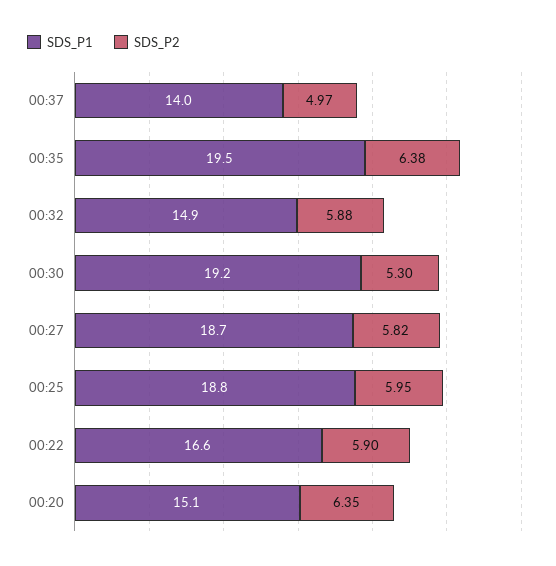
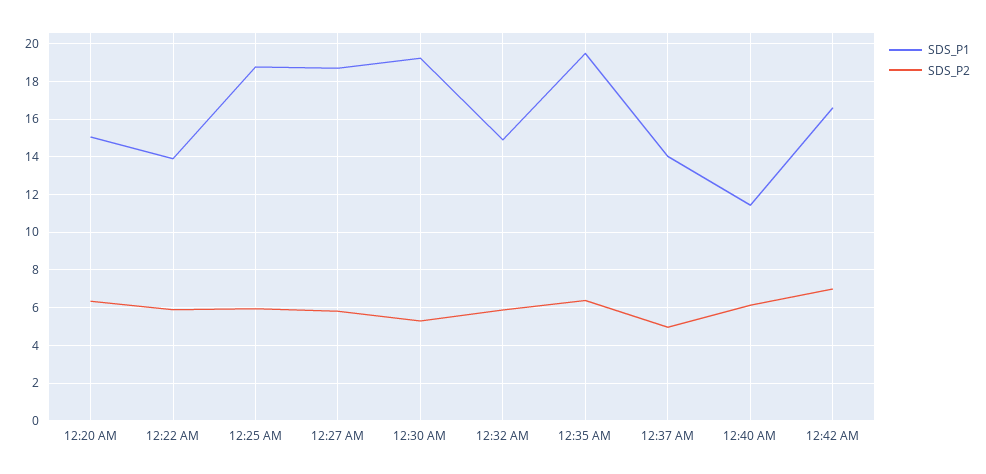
SDS_P1, 00:22: 16.6 -> 14
SDS_P1, 12:40 AM: none -> 11.5
SDS_P2, 12:40 AM: none -> 6
SDS_P1, 12:42 AM: none -> 16.5
SDS_P2, 12:42 AM: none -> 7

